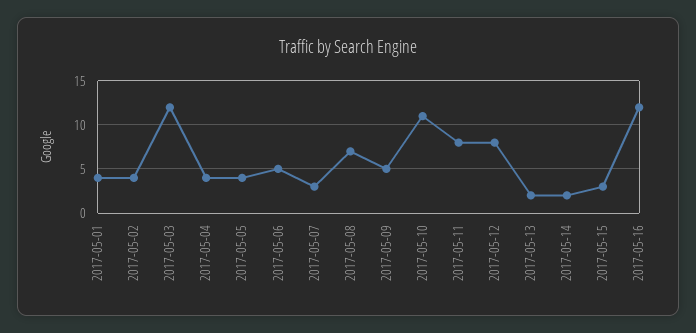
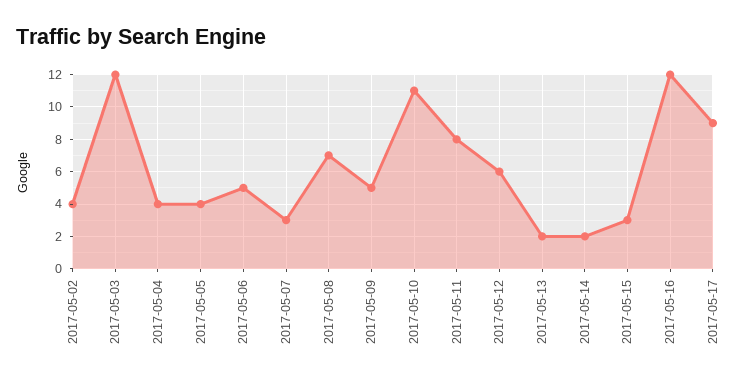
2017-05-01: 4 -> none
2017-05-12: 8 -> 6
2017-05-17: none -> 9

